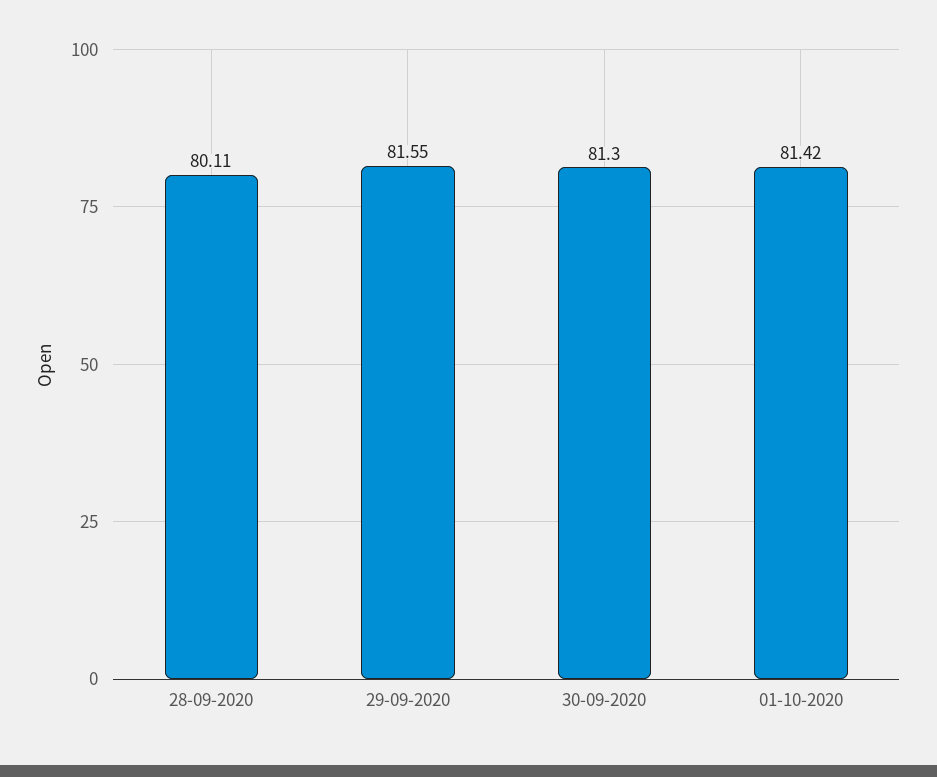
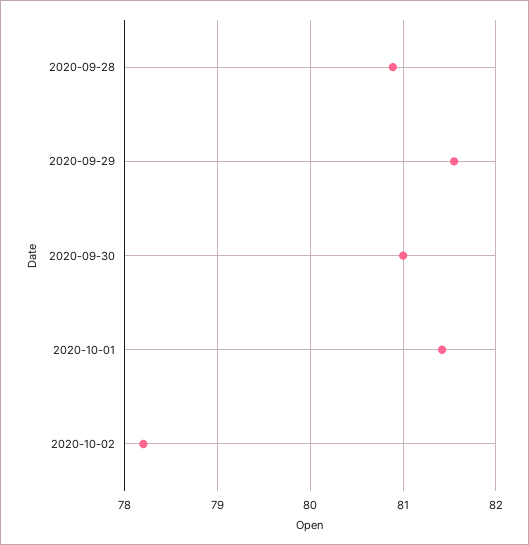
28-09-2020: 80.11 -> 80.9
30-09-2020: 81.3 -> 81
2020-10-02: none -> 78.2

